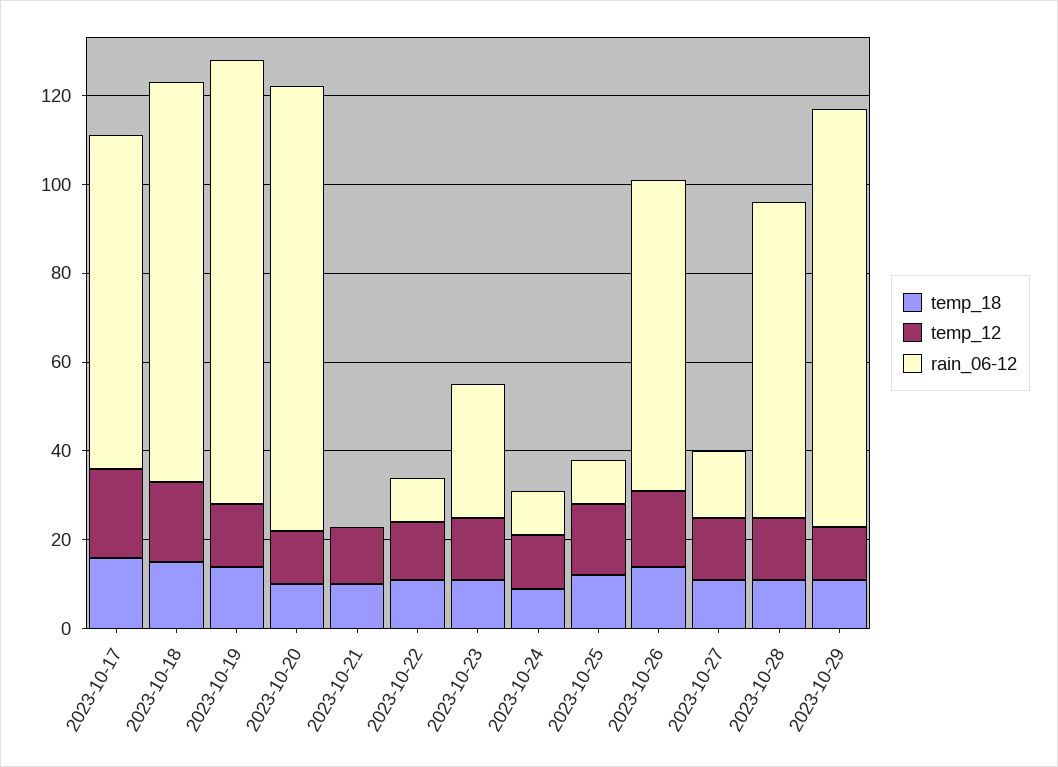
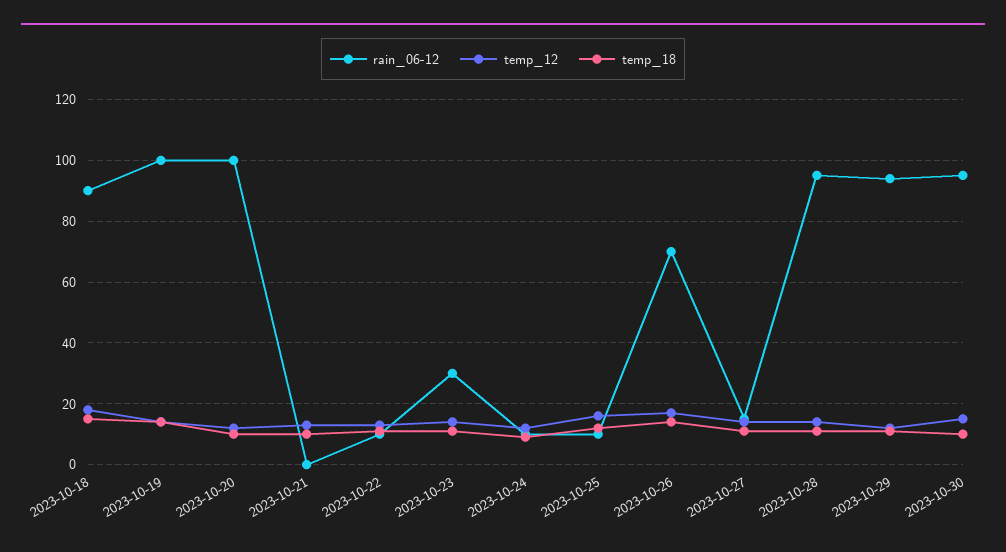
temp_18, 2023-10-17: 15 -> none
temp_12, 2023-10-17: 20 -> none
rain_06-12, 2023-10-17: 75 -> none
rain_06-12, 2023-10-28: 70 -> 95
rain_06-12, 2023-10-30: none -> 95
temp_12, 2023-10-30: none -> 15
temp_18, 2023-10-30: none -> 10

